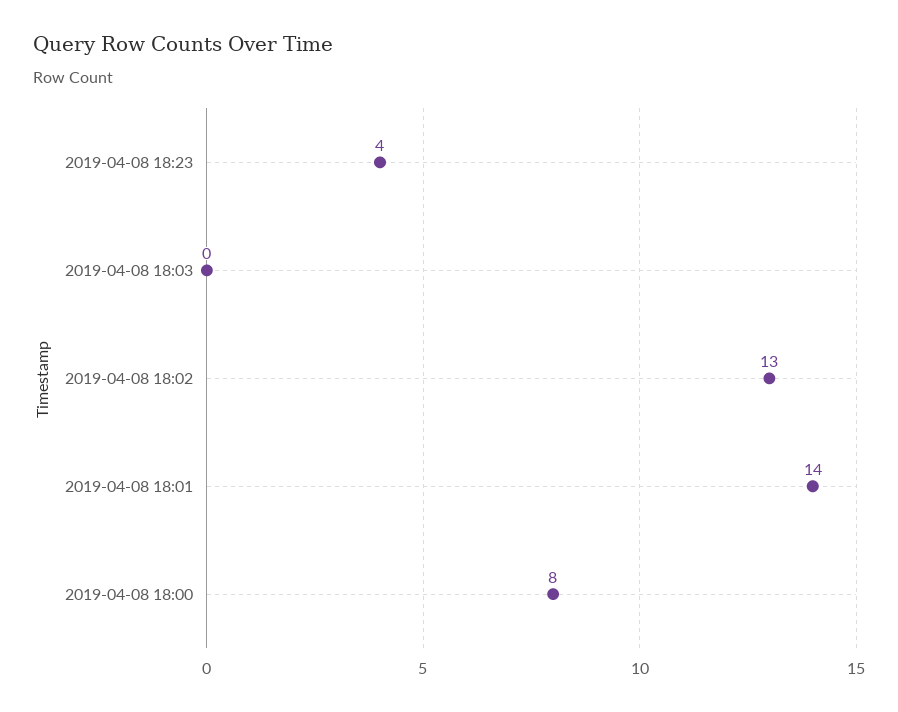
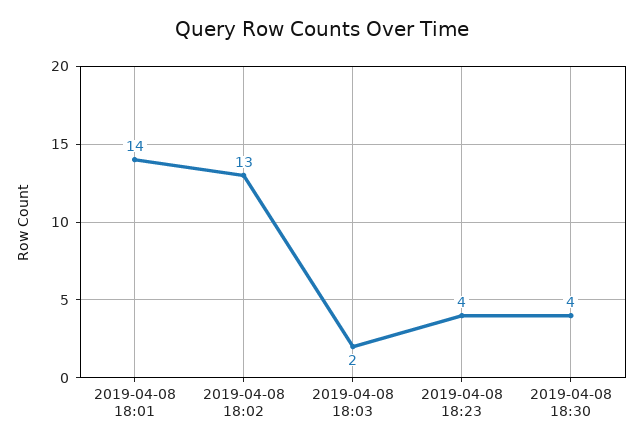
2019-04-08 18:03: 0 -> 2
2019-04-08 18:00: 8 -> none
2019-04-08 18:30: none -> 4

